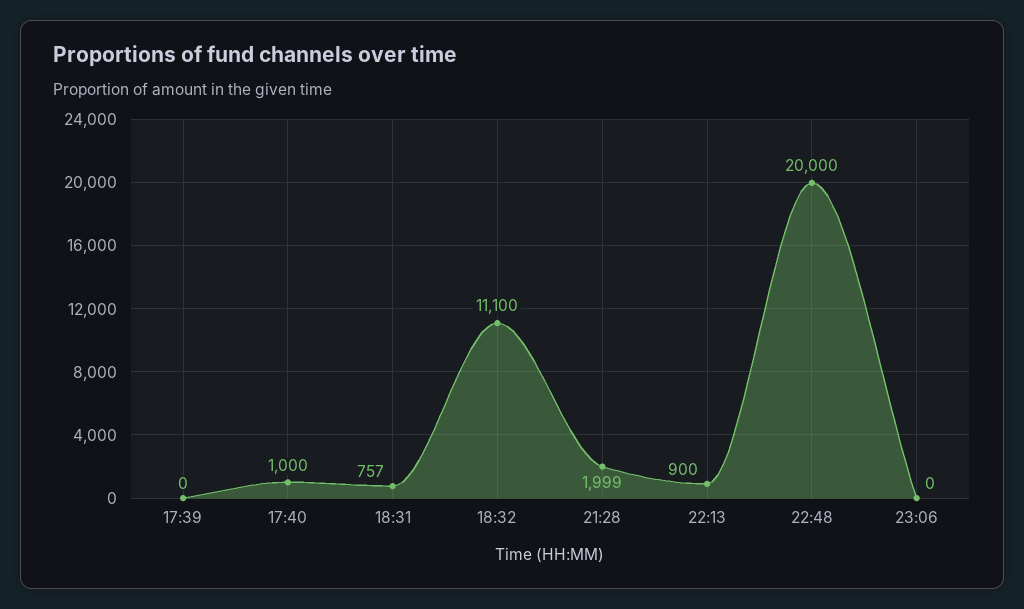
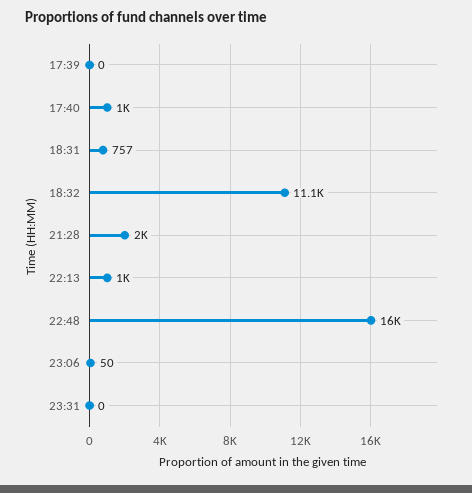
22:13: 900 -> 1000
22:48: 20000 -> 16000
23:06: 0 -> 50
23:31: none -> 0

